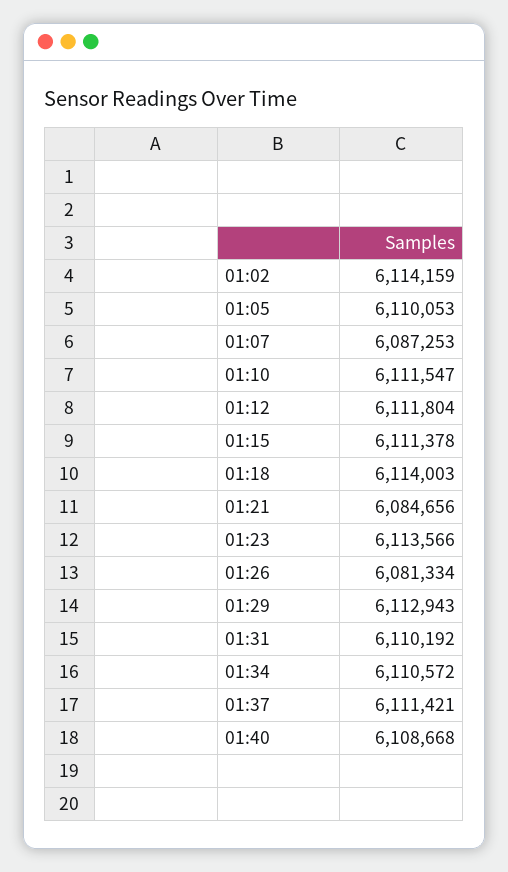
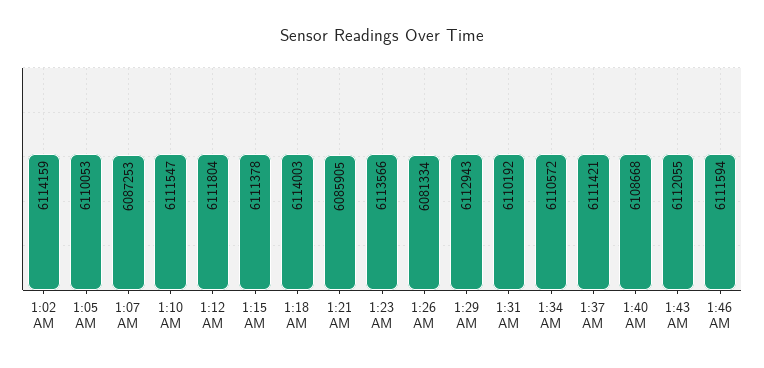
01:21: 6084656 -> 6085905
1:43 AM: none -> 6112055
1:46 AM: none -> 6111594

